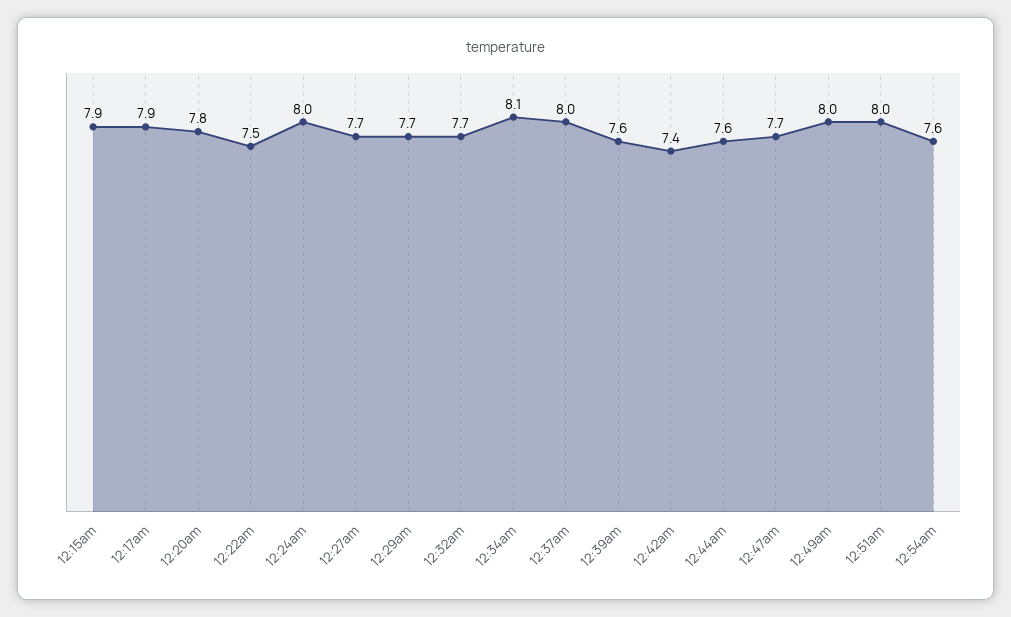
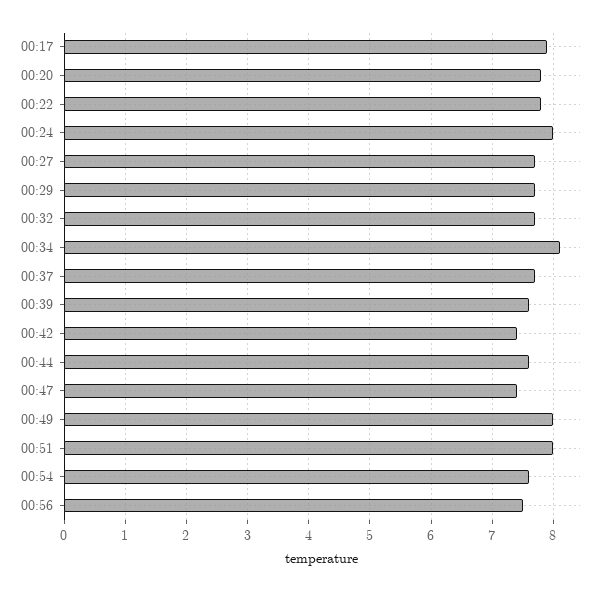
12:15am: 7.9 -> none
12:22am: 7.5 -> 7.8
12:37am: 8 -> 7.7
12:47am: 7.7 -> 7.4
00:56: none -> 7.5

